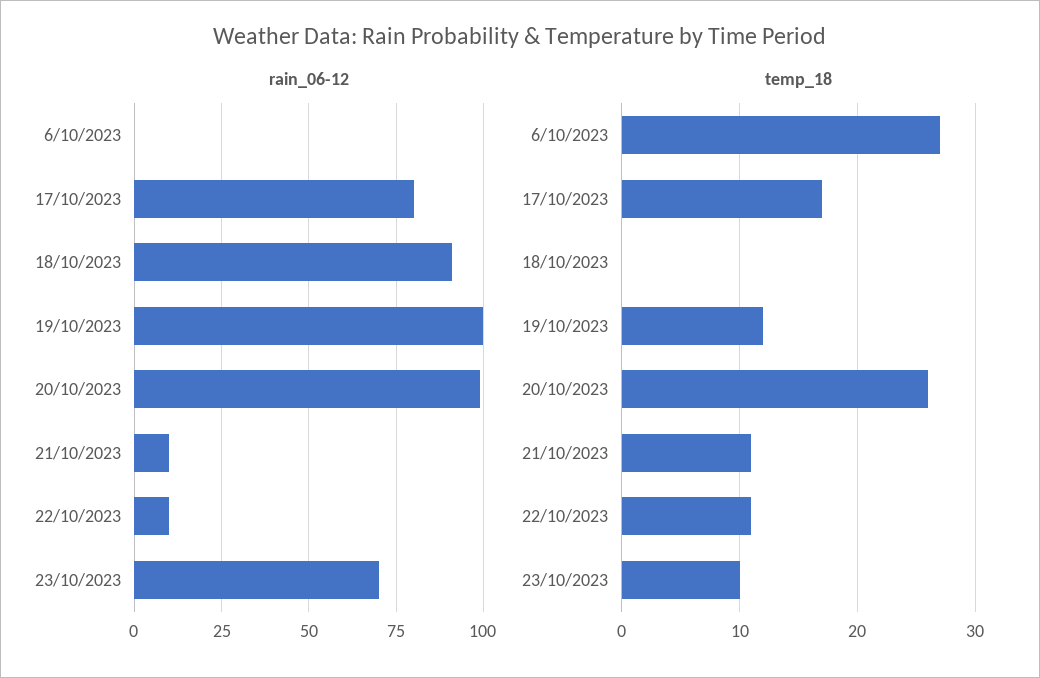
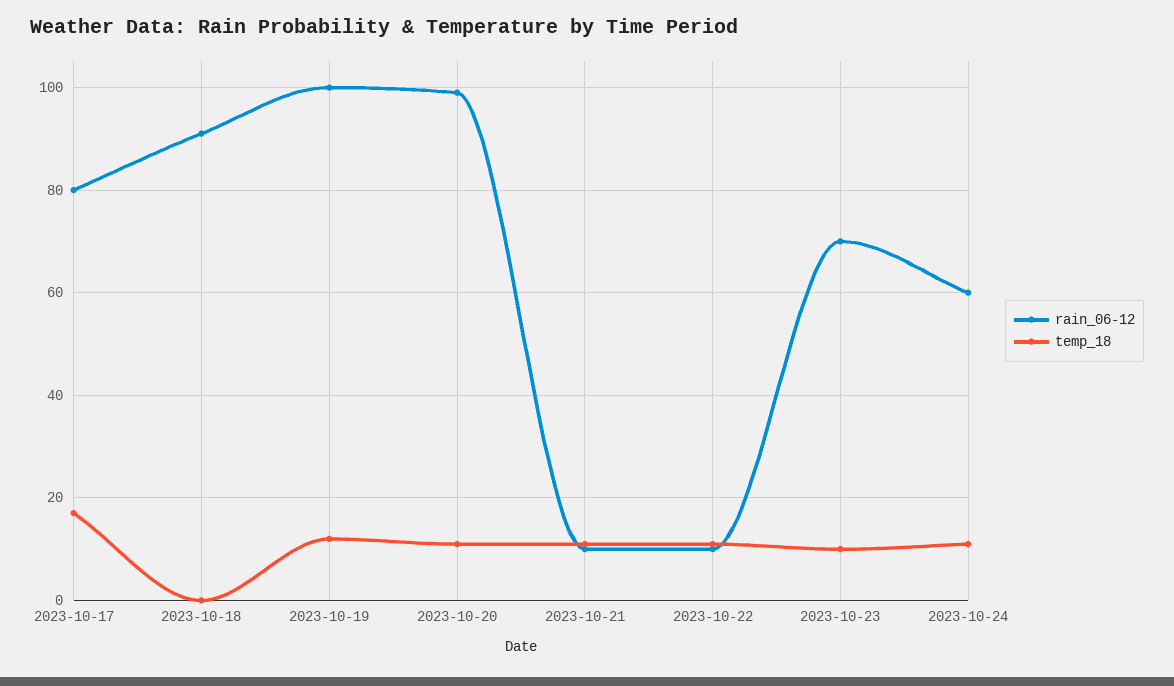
rain_06-12, 6/10/2023: 0 -> none
temp_18, 6/10/2023: 27 -> none
temp_18, 20/10/2023: 26 -> 10
rain_06-12, 2023-10-24: none -> 60
temp_18, 2023-10-24: none -> 10

